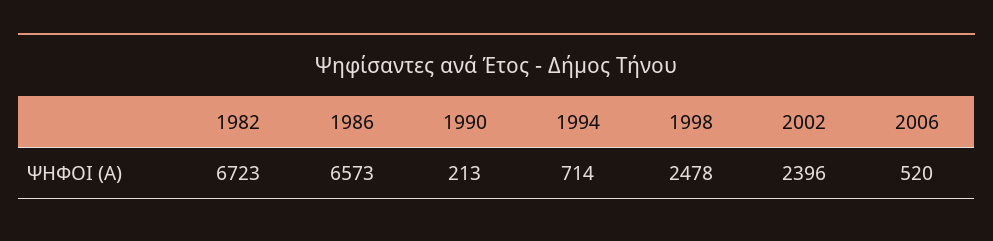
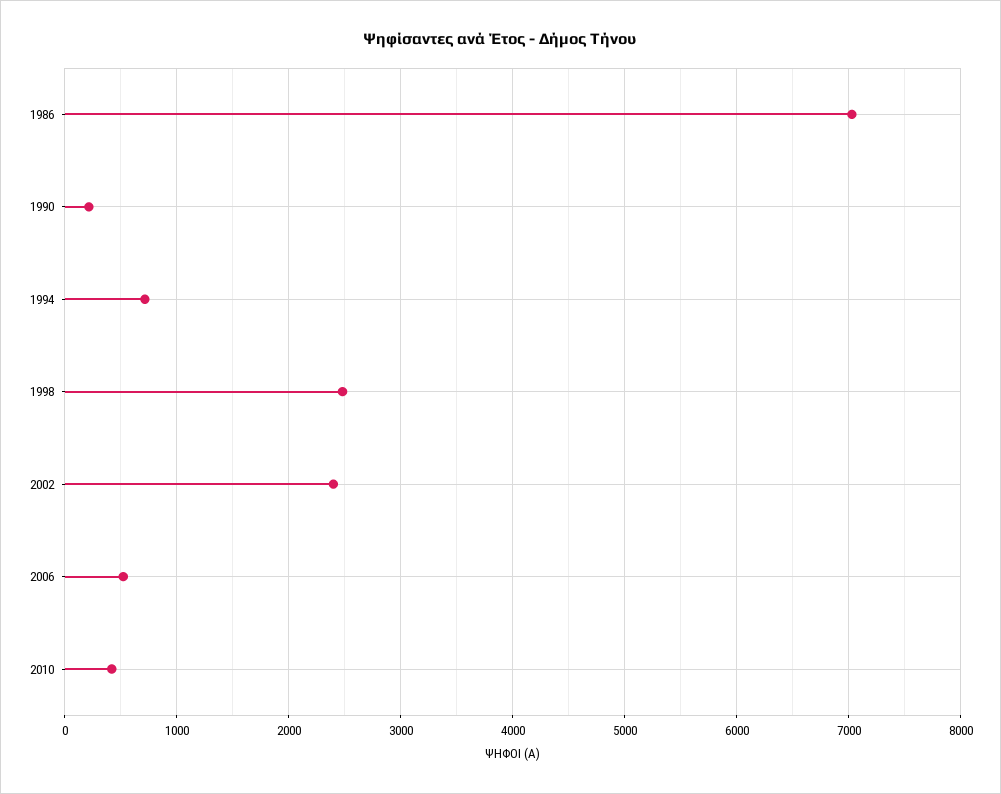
1982: 6723 -> none
1986: 6573 -> 7000
2010: none -> 400

